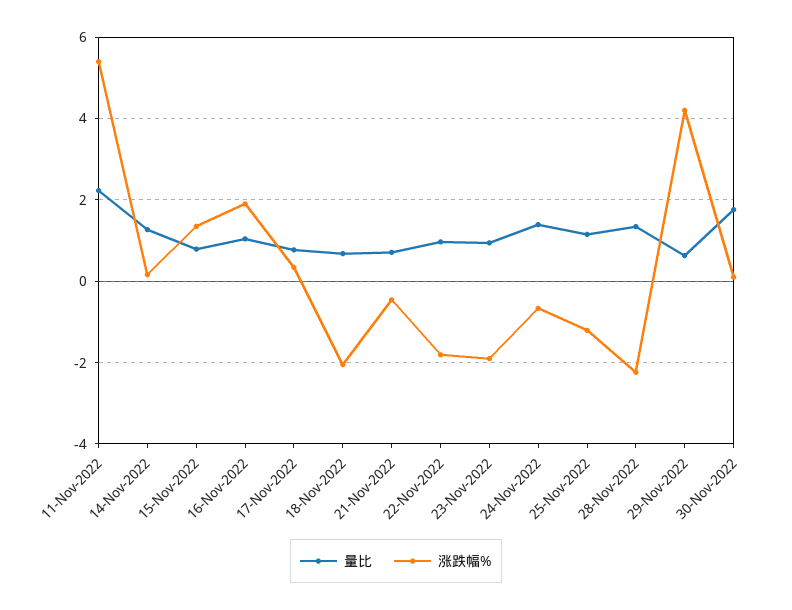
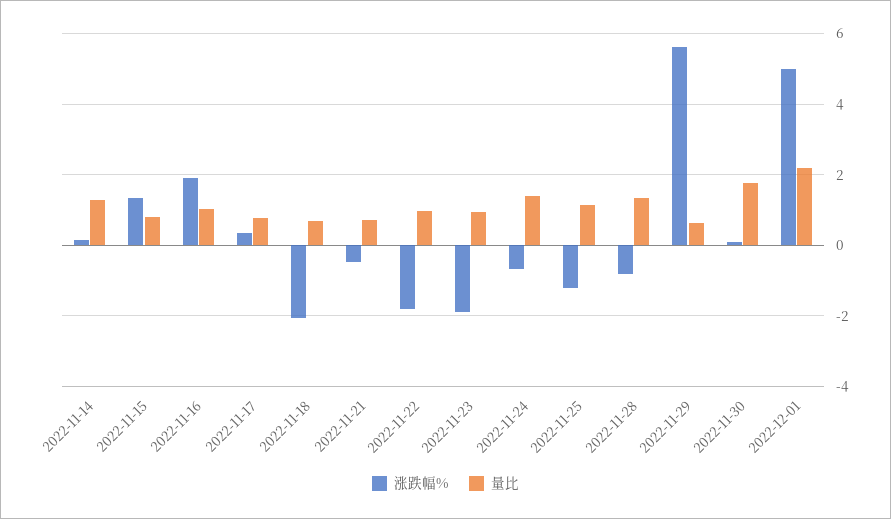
量比, 11-Nov-2022: 2.2 -> none
涨跌幅%, 11-Nov-2022: 5.4 -> none
涨跌幅%, 28-Nov-2022: -2.2 -> -0.8
涨跌幅%, 29-Nov-2022: 4.2 -> 5.6
涨跌幅%, 2022-12-01: none -> 5
量比, 2022-12-01: none -> 2.2

